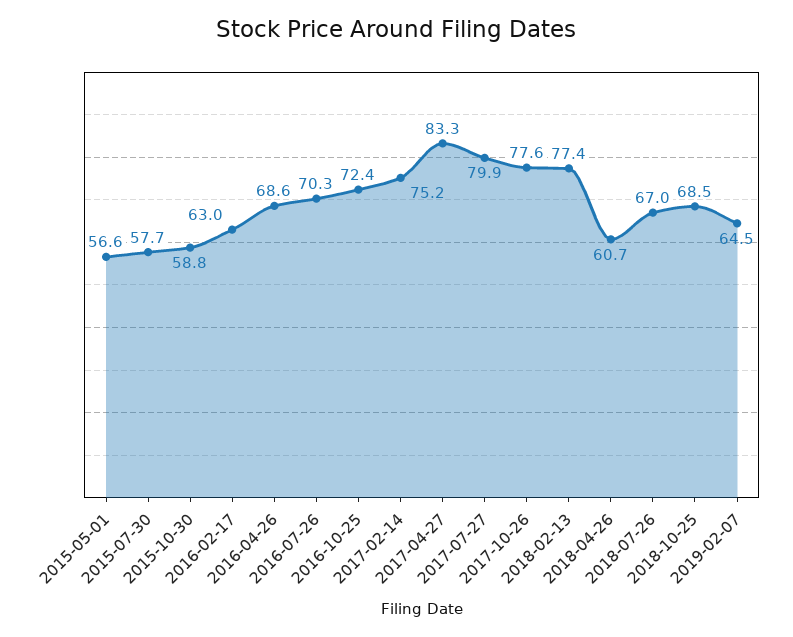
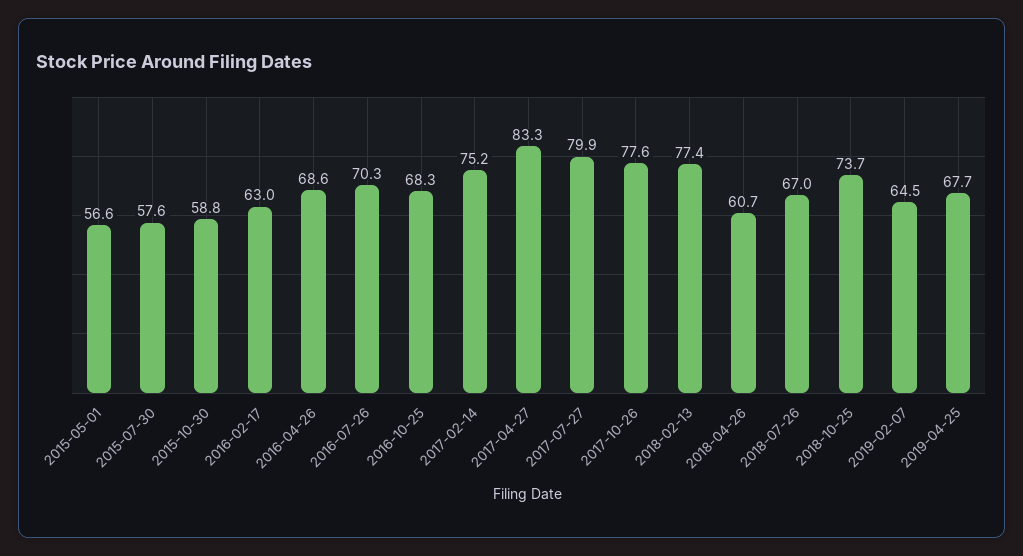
2015-07-30: 57.7 -> 57.6
2016-10-25: 72.4 -> 68.3
2018-10-25: 68.5 -> 73.7
2019-04-25: none -> 67.7

